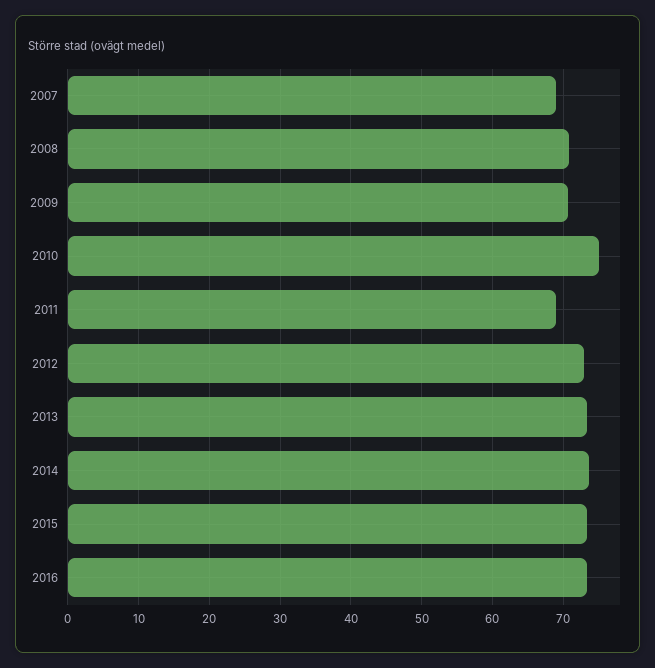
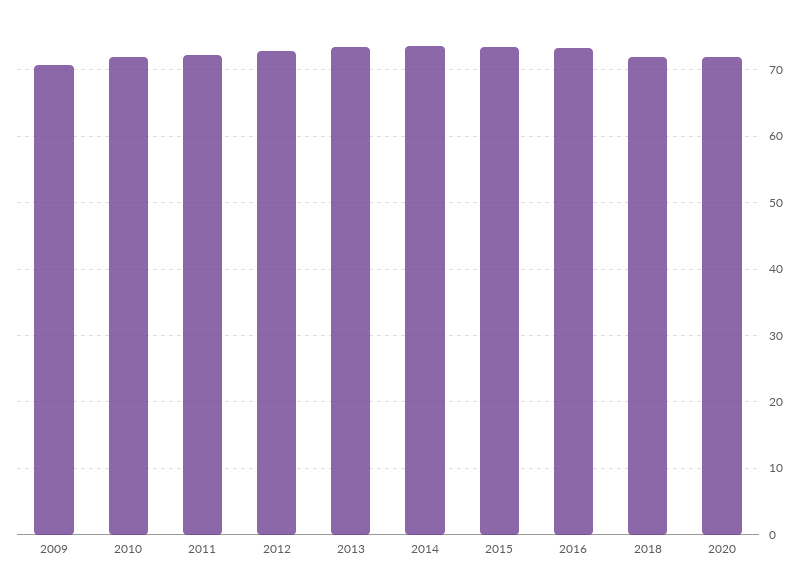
2007: 69 -> none
2008: 71 -> none
2010: 75 -> 72
2011: 69 -> 72
2018: none -> 72
2020: none -> 72

